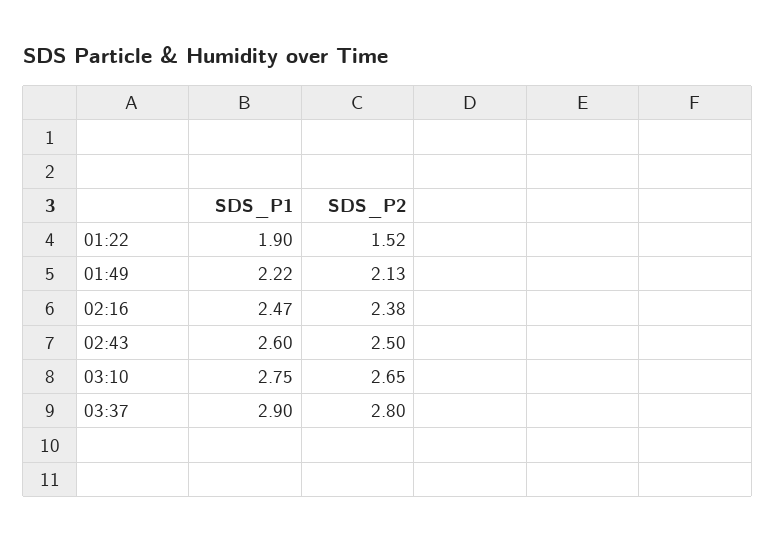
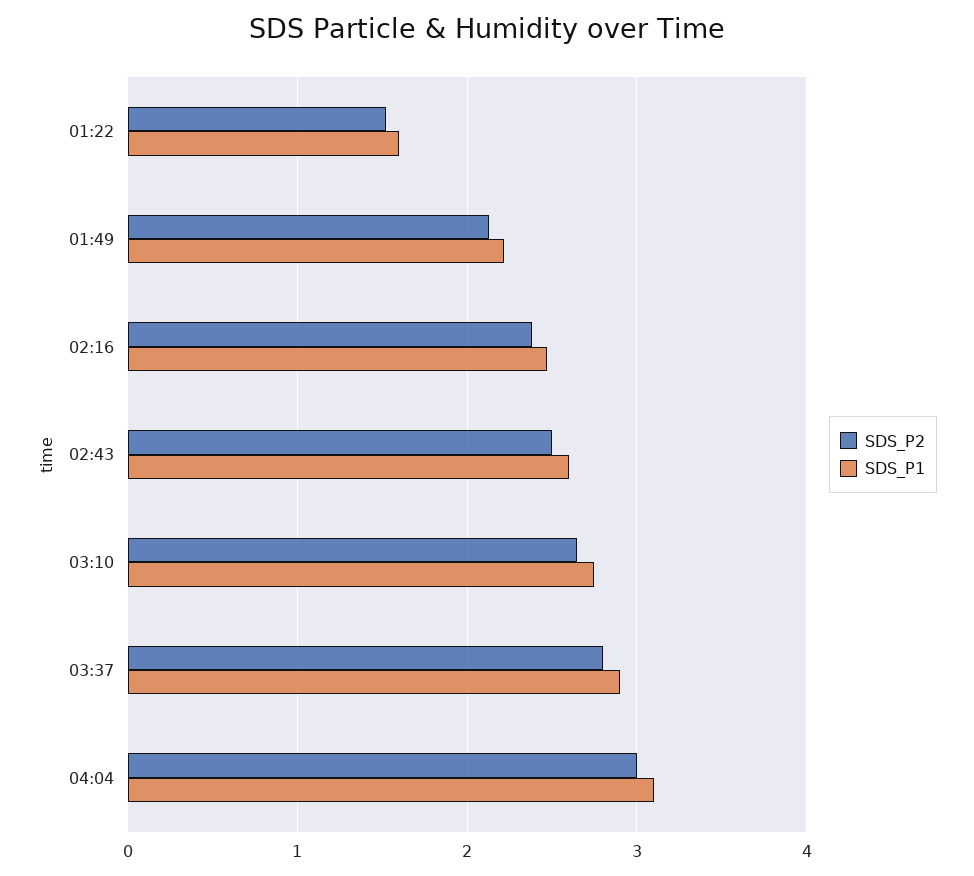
SDS_P1, 01:22: 1.9 -> 1.6
SDS_P2, 04:04: none -> 3
SDS_P1, 04:04: none -> 3.1

